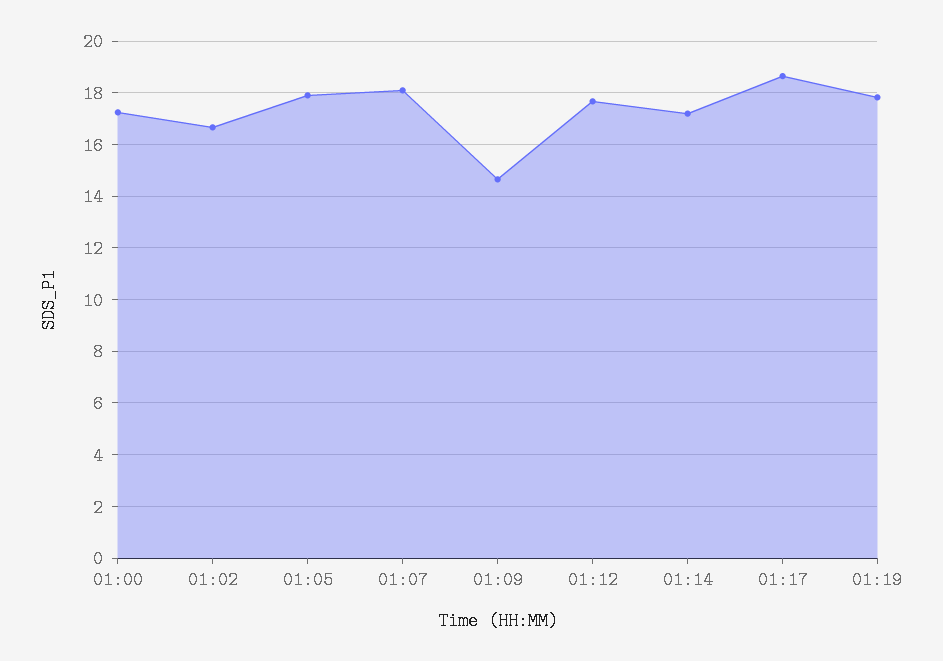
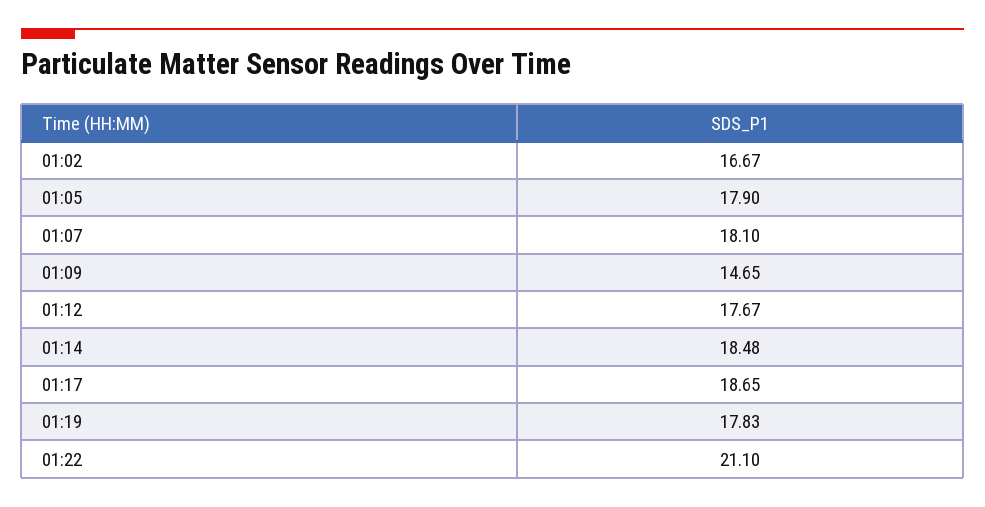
01:00: 17.25 -> none
01:14: 17.25 -> 18.48
01:22: none -> 21.1

